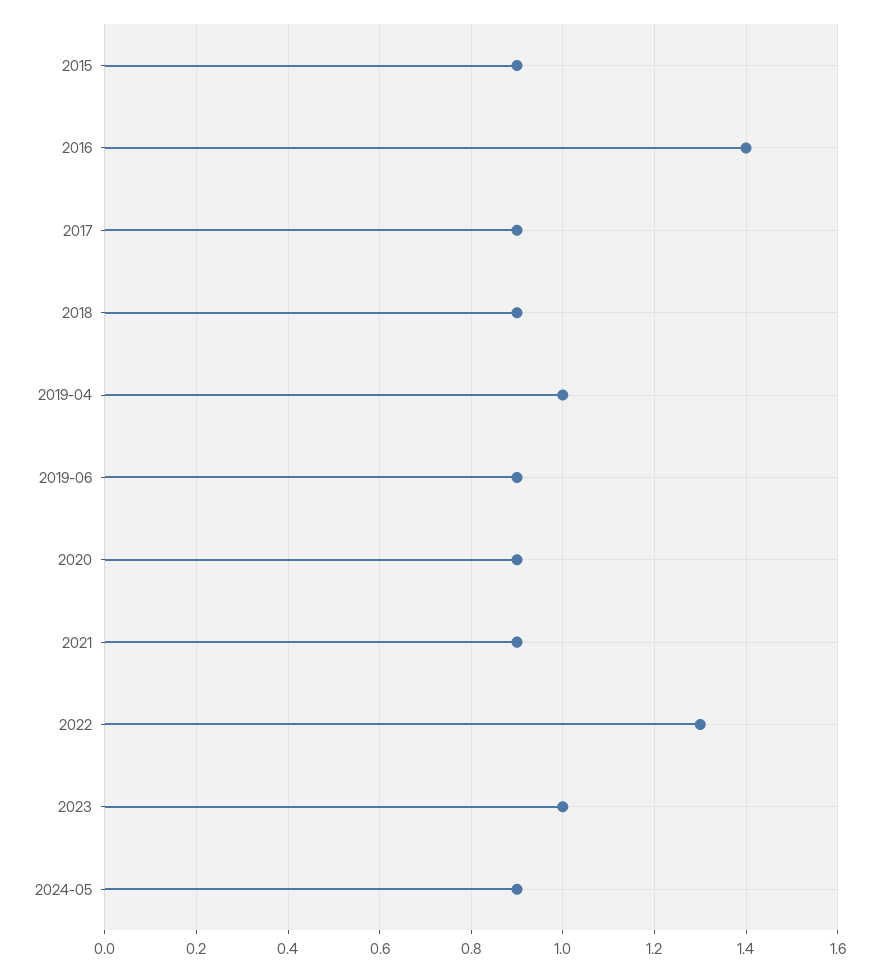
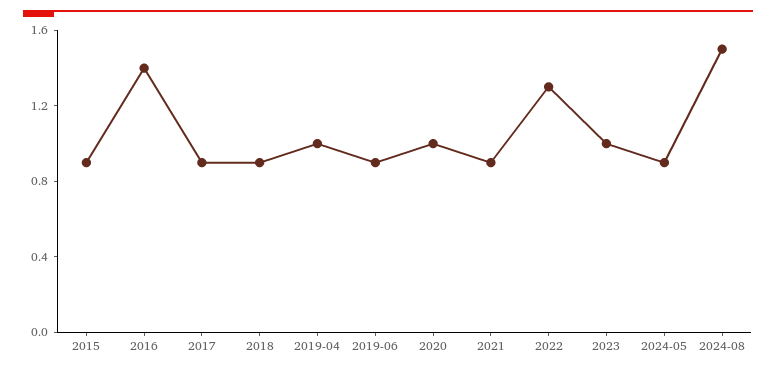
2020: 0.9 -> 1
2024-08: none -> 1.5

